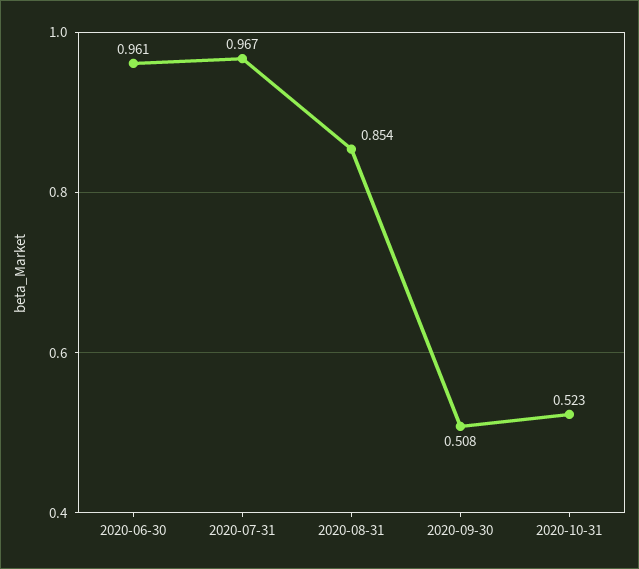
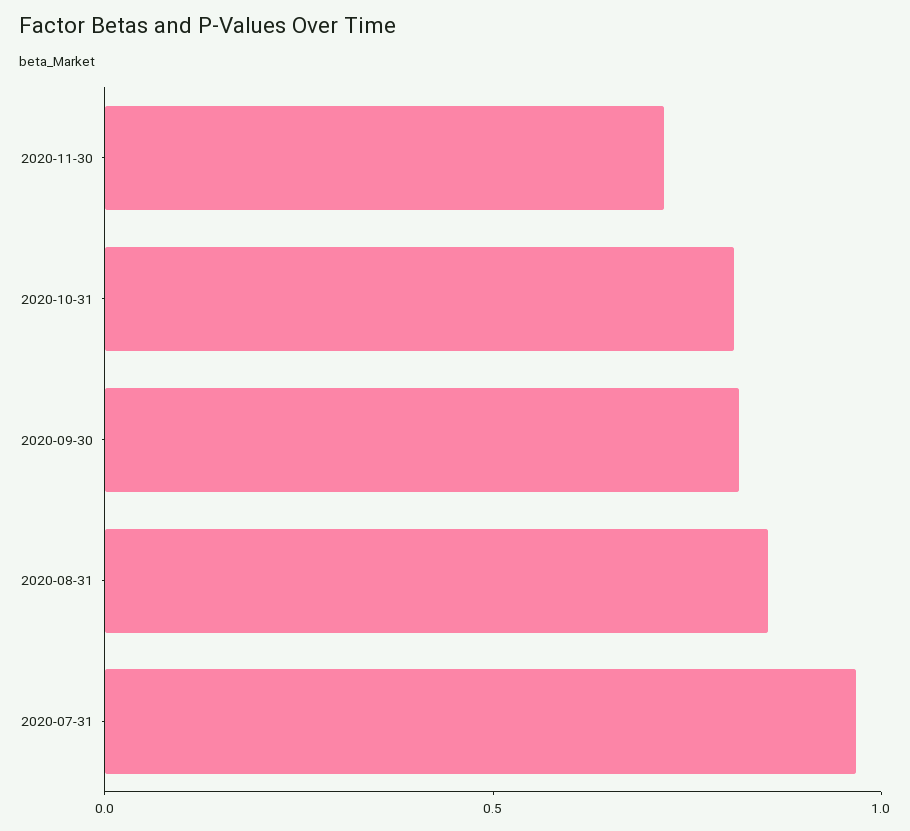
2020-06-30: 0.961 -> none
2020-09-30: 0.508 -> 0.8
2020-10-31: 0.523 -> 0.8
2020-11-30: none -> 0.7

